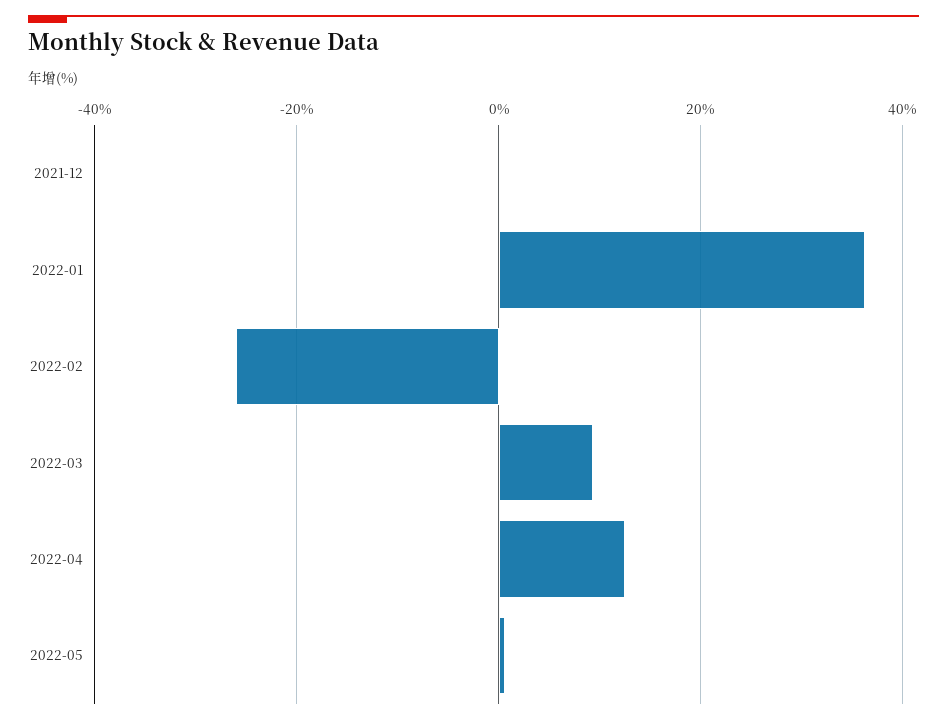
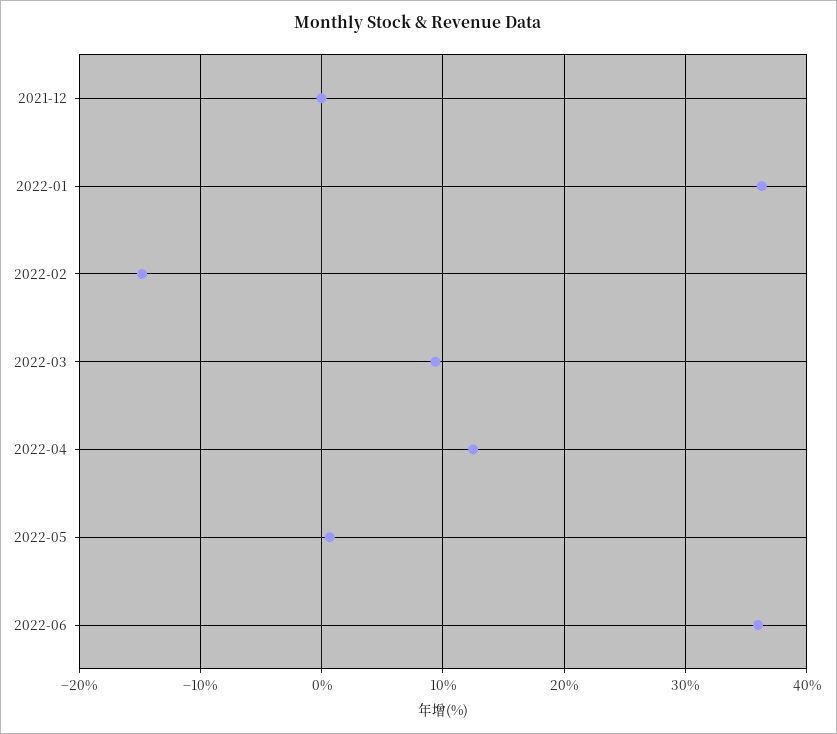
2022-02: -26 -> -15
2022-06: none -> 36

